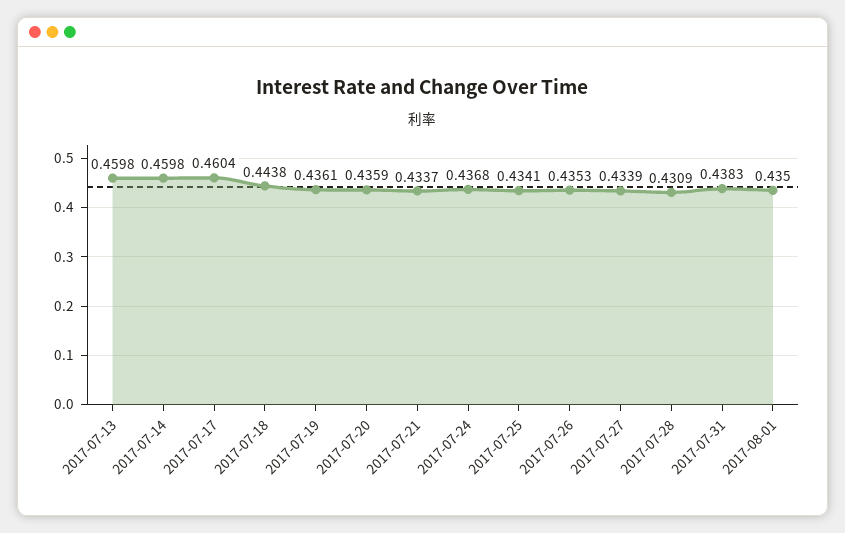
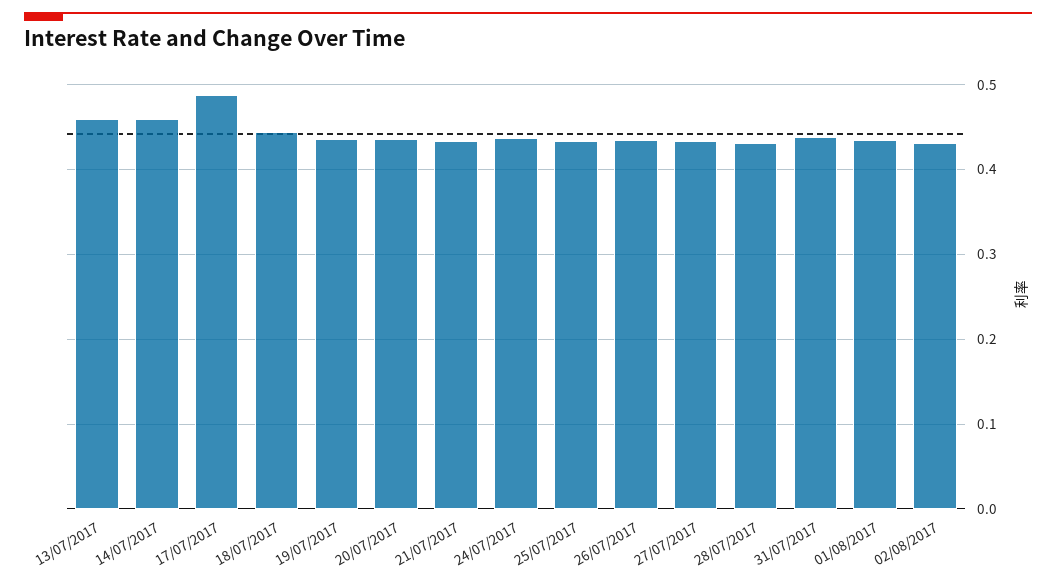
2017-07-17: 0.4604 -> 0.49
02/08/2017: none -> 0.43

